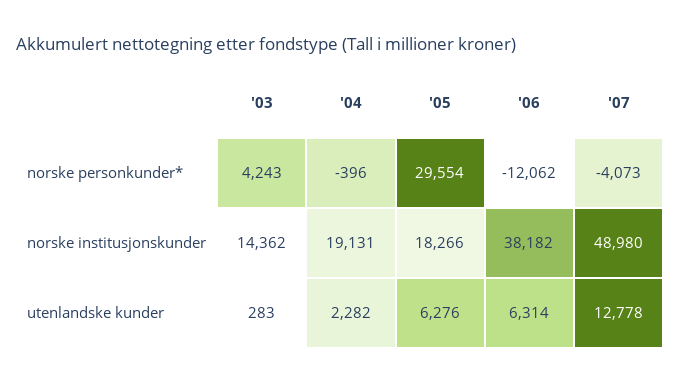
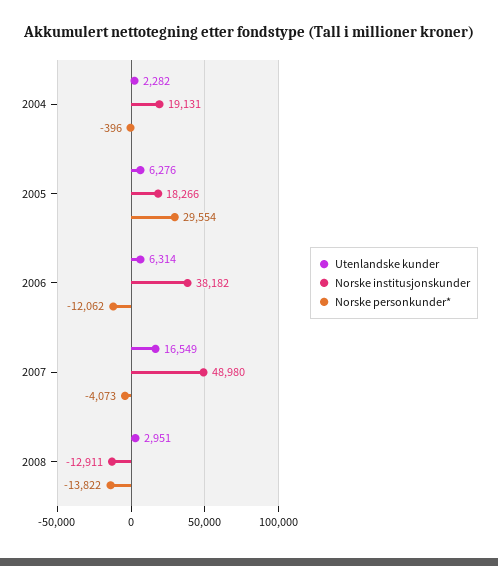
norske personkunder*, '03: 4243 -> none
norske institusjonskunder, '03: 14362 -> none
utenlandske kunder, '03: 283 -> none
utenlandske kunder, '07: 12778 -> 16549
utenlandske kunder, 2008: none -> 2951
norske institusjonskunder, 2008: none -> -12911
norske personkunder*, 2008: none -> -13822

